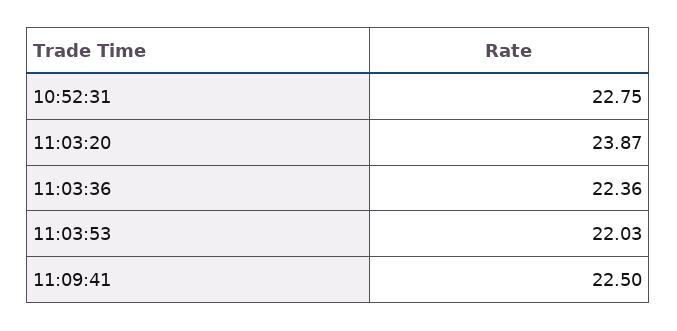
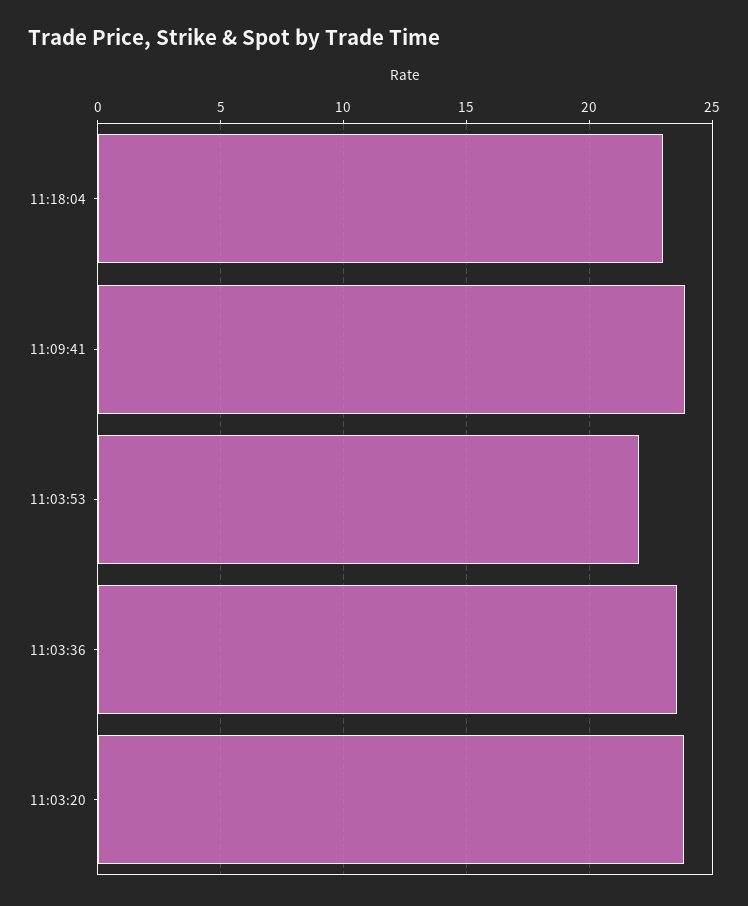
10:52:31: 22.75 -> none
11:03:36: 22.36 -> 23.5
11:09:41: 22.5 -> 24
11:18:04: none -> 23

